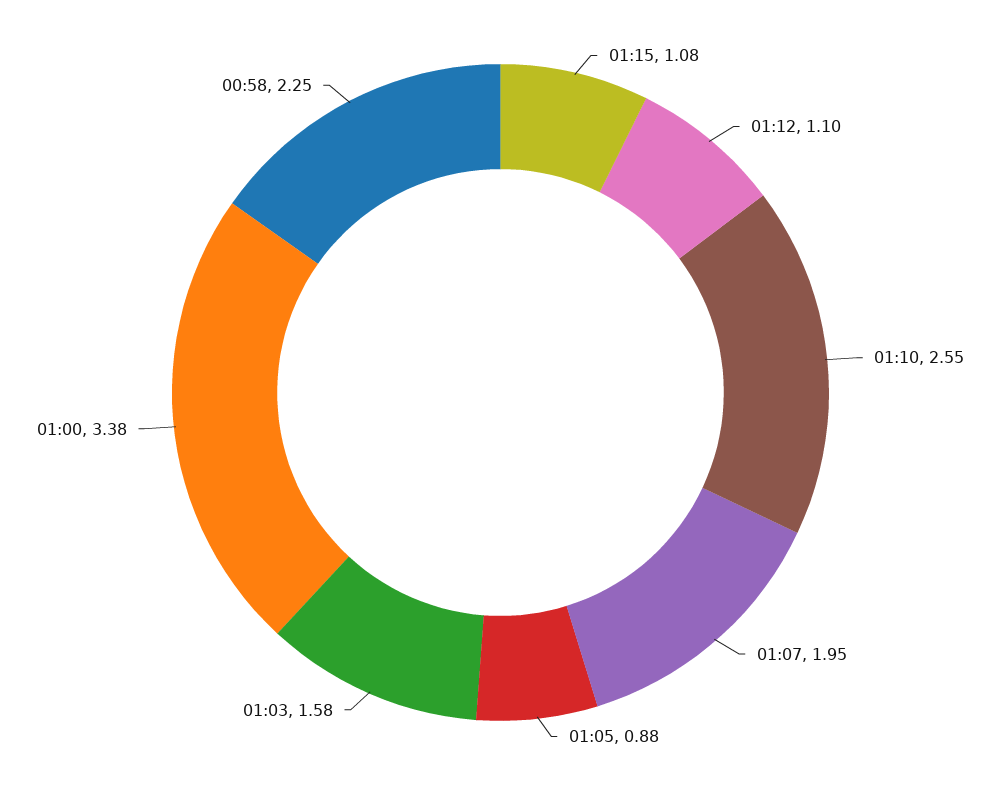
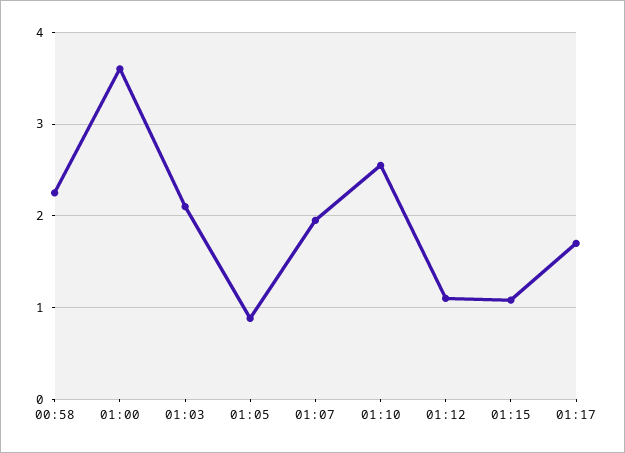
01:03: 1.58 -> 2.1
01:00: 3.38 -> 3.6
01:17: none -> 1.7

